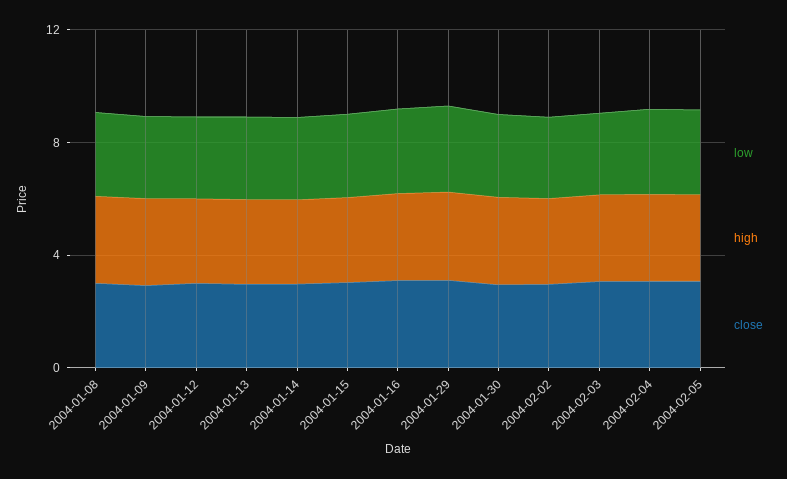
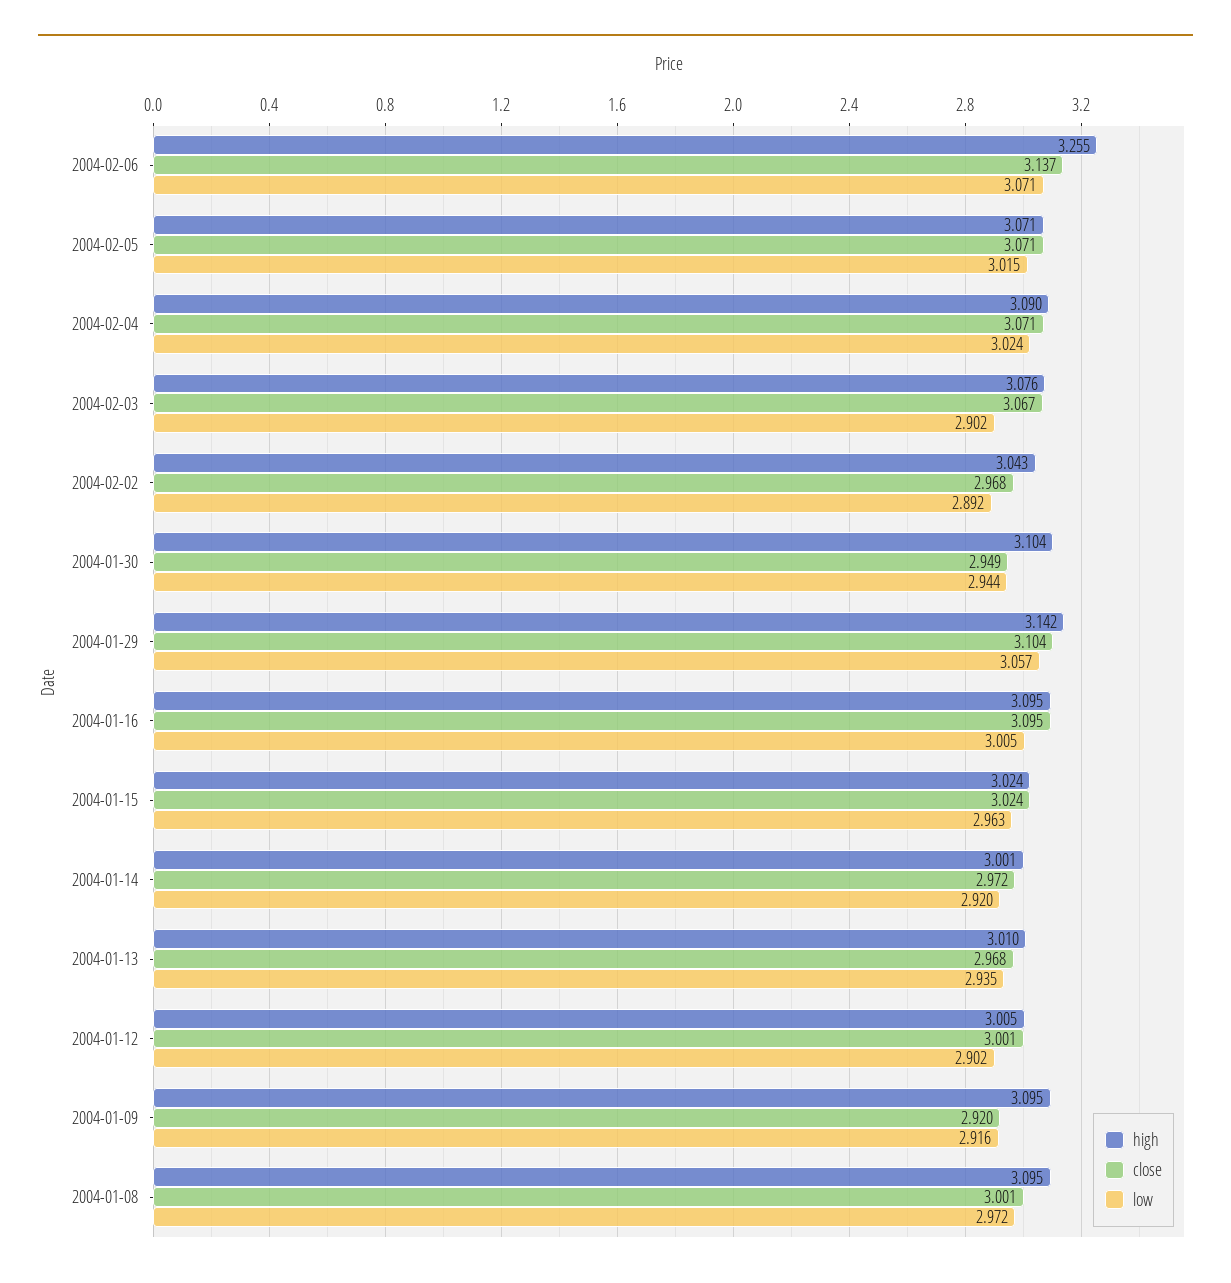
high, 2004-02-06: none -> 3.255
close, 2004-02-06: none -> 3.137
low, 2004-02-06: none -> 3.071

